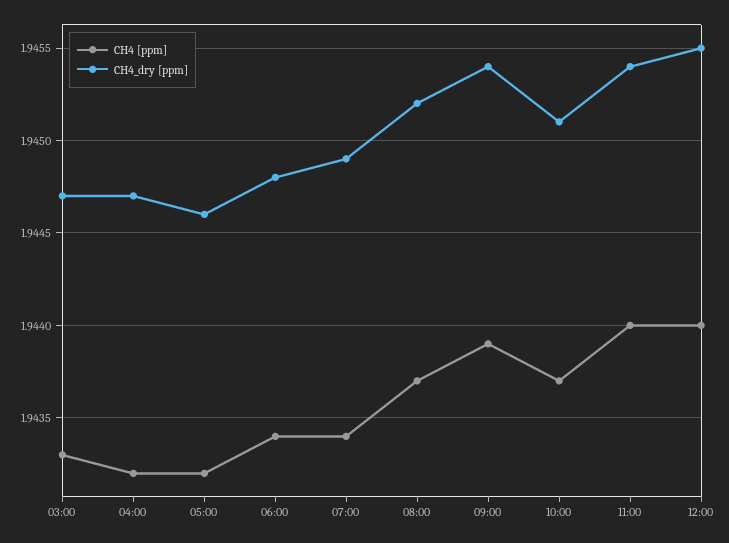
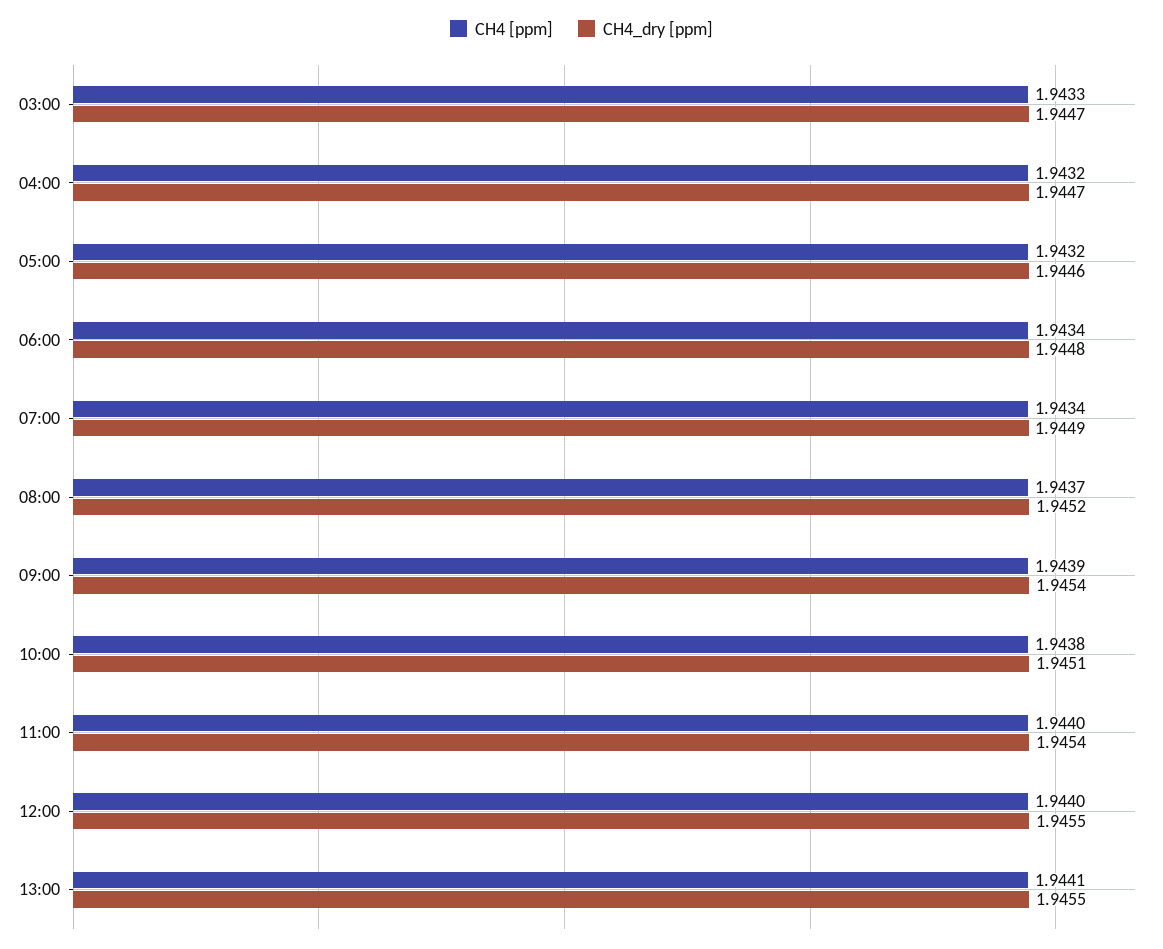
CH4 [ppm], 10:00: 1.9437 -> 1.9438
CH4 [ppm], 13:00: none -> 1.9441
CH4_dry [ppm], 13:00: none -> 1.9455

